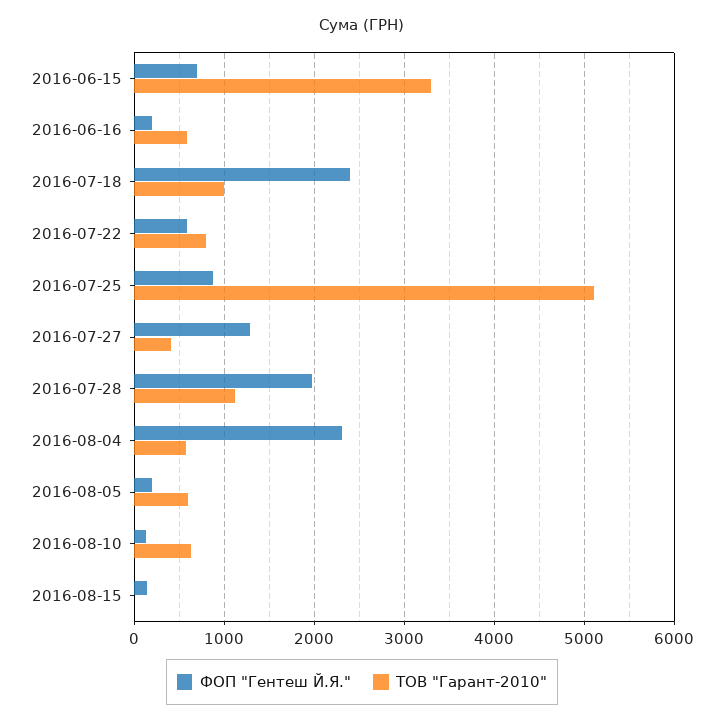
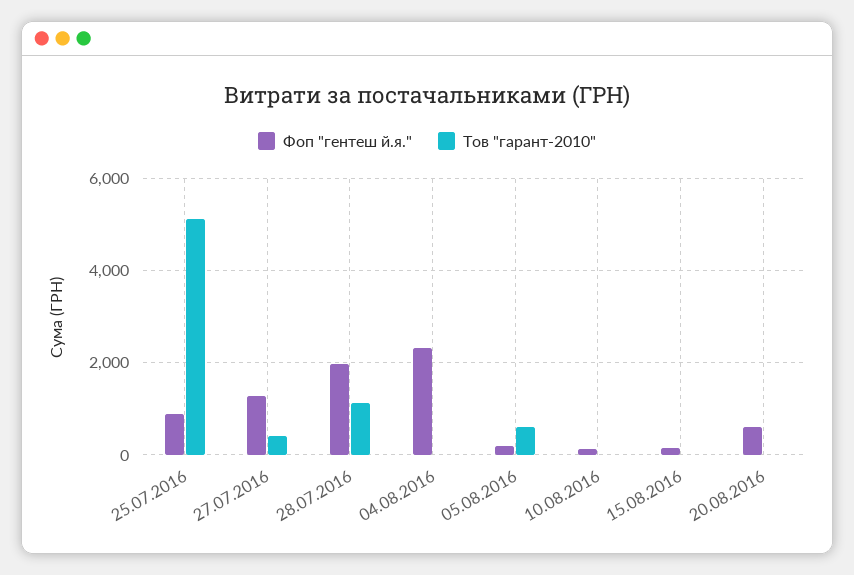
ФОП "Гентеш Й.Я.", 2016-06-15: 700 -> none
ТОВ "Гарант-2010", 2016-06-15: 3300 -> none
ФОП "Гентеш Й.Я.", 2016-06-16: 200 -> none
ТОВ "Гарант-2010", 2016-06-16: 600 -> none
ФОП "Гентеш Й.Я.", 2016-07-18: 2400 -> none
ТОВ "Гарант-2010", 2016-07-18: 1000 -> none
ФОП "Гентеш Й.Я.", 2016-07-22: 600 -> none
ТОВ "Гарант-2010", 2016-07-22: 800 -> none
ТОВ "Гарант-2010", 2016-08-04: 600 -> 0
ТОВ "Гарант-2010", 2016-08-10: 600 -> 0
ФОП "Гентеш Й.Я.", 20.08.2016: none -> 600
ТОВ "Гарант-2010", 20.08.2016: none -> 0

